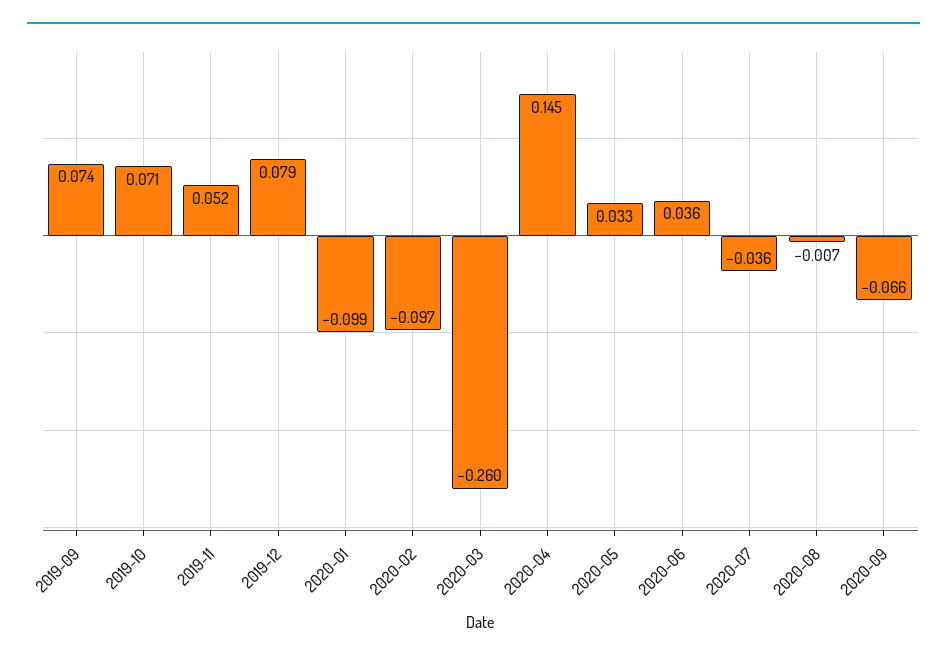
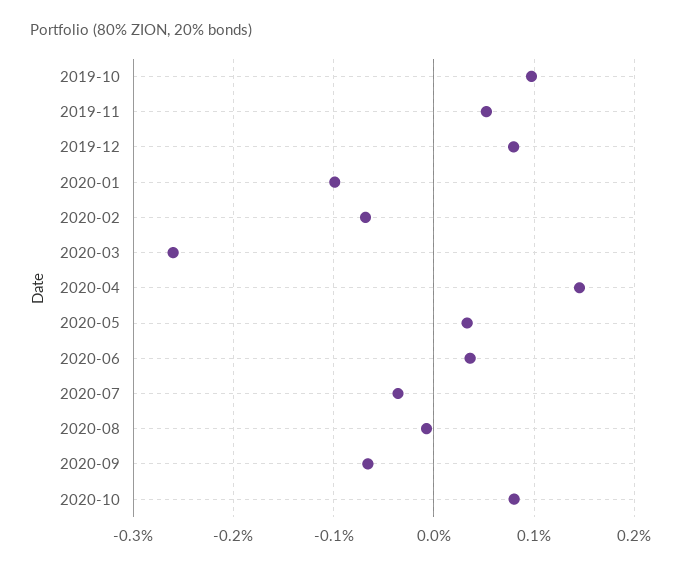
2019-09: 0.074 -> none
2019-10: 0.071 -> 0.1
2020-02: -0.097 -> -0.07
2020-10: none -> 0.08

